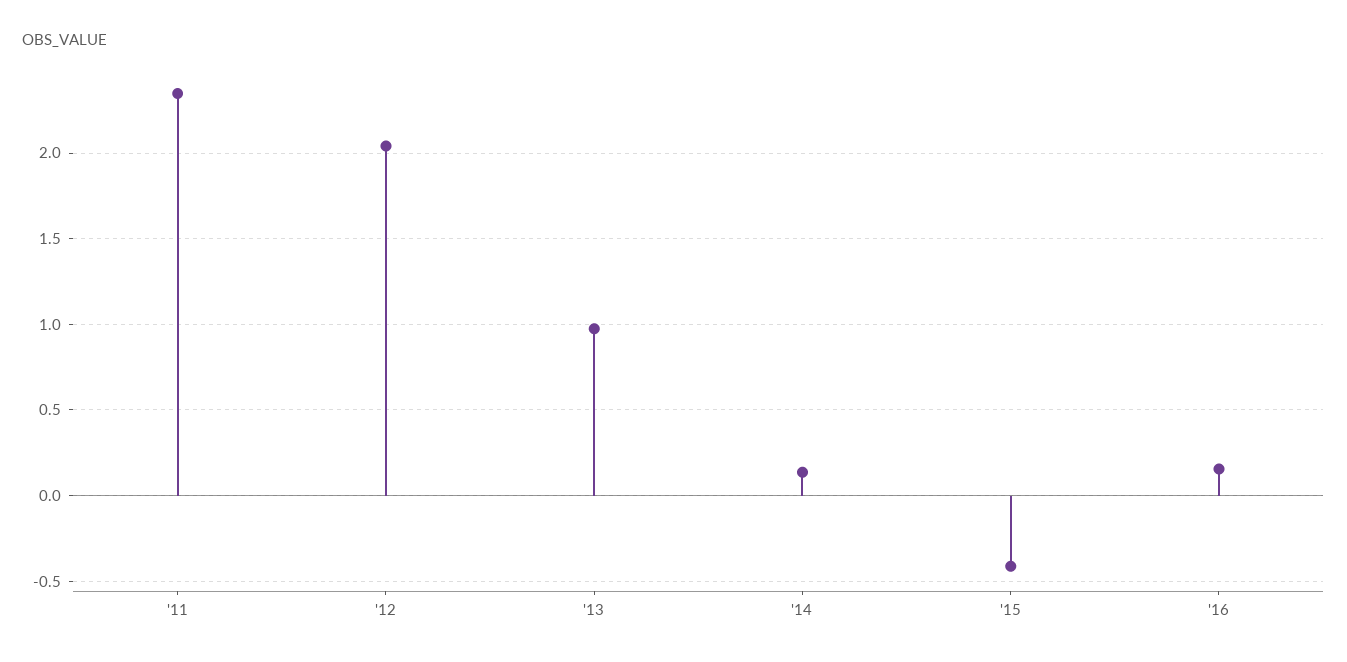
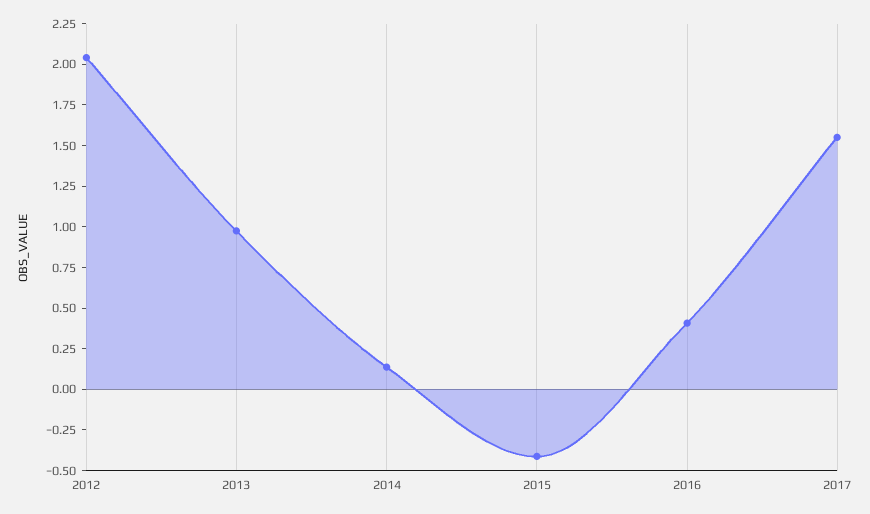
'11: 2.35 -> none
'16: 0.15 -> 0.4
2017: none -> 1.55

